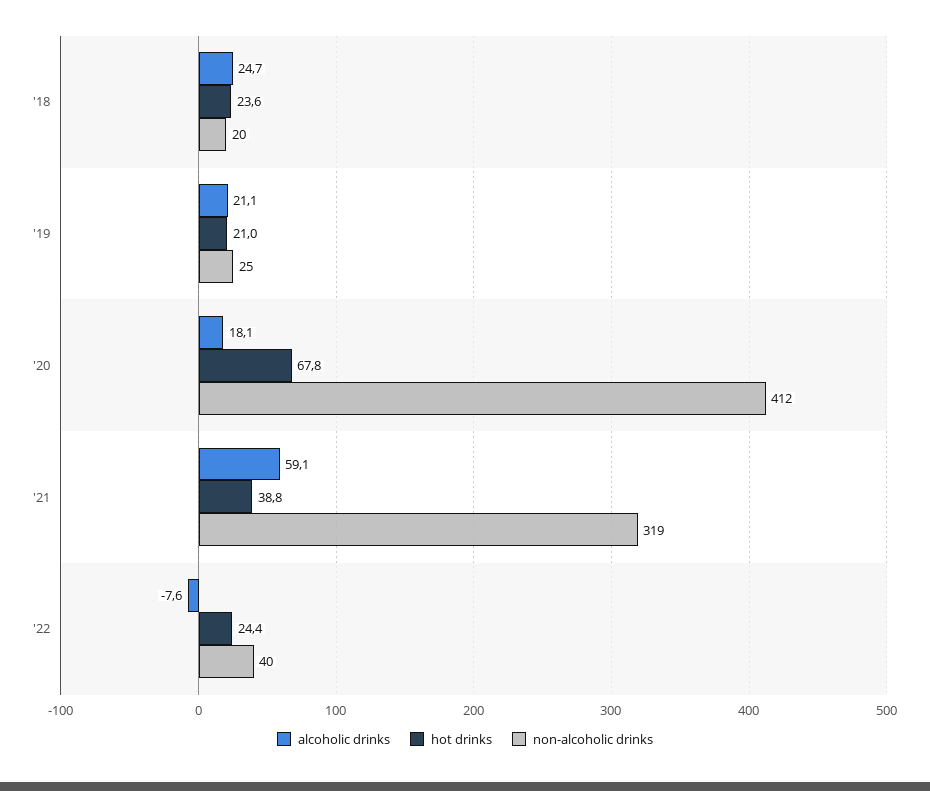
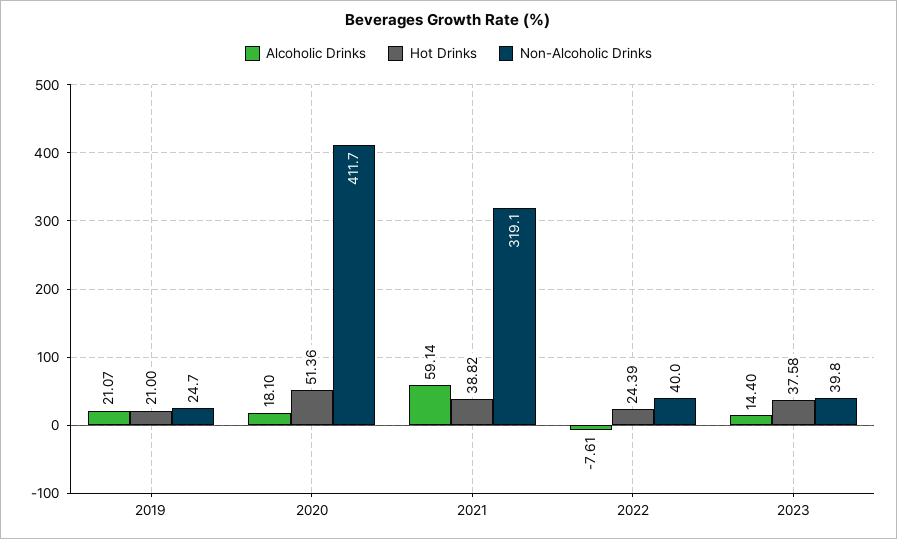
alcoholic drinks, '18: 24.7 -> none
hot drinks, '18: 23.6 -> none
non-alcoholic drinks, '18: 20 -> none
hot drinks, '20: 67.8 -> 51.36
alcoholic drinks, 2023: none -> 14.4
hot drinks, 2023: none -> 37.58
non-alcoholic drinks, 2023: none -> 39.8

